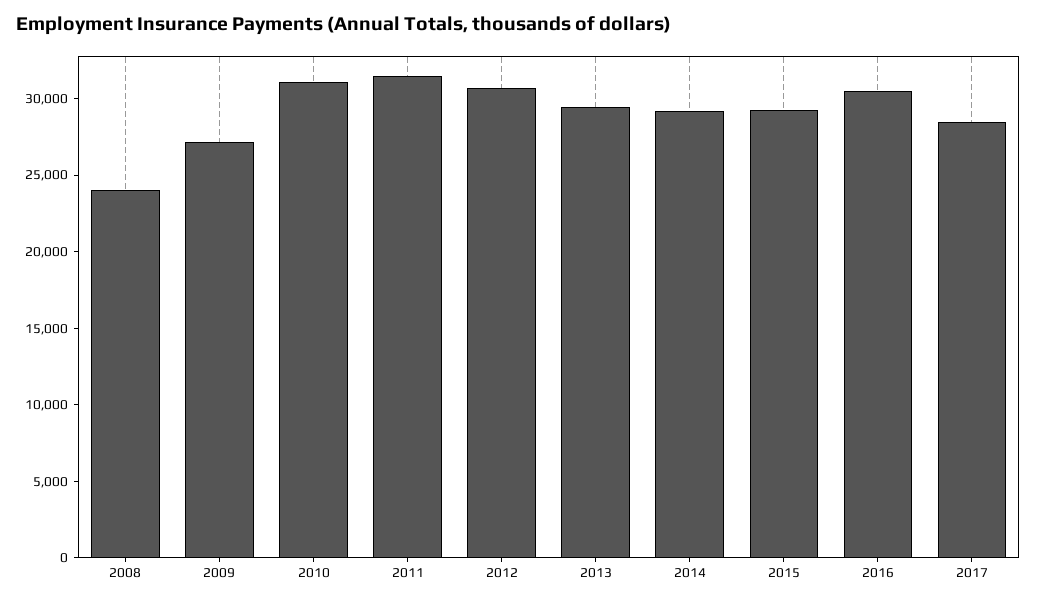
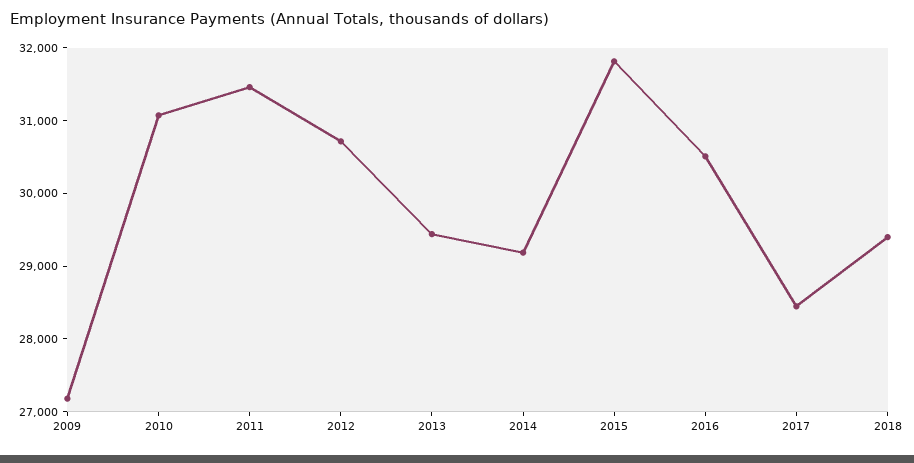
2008: 24000 -> none
2015: 29000 -> 31800
2018: none -> 29400

